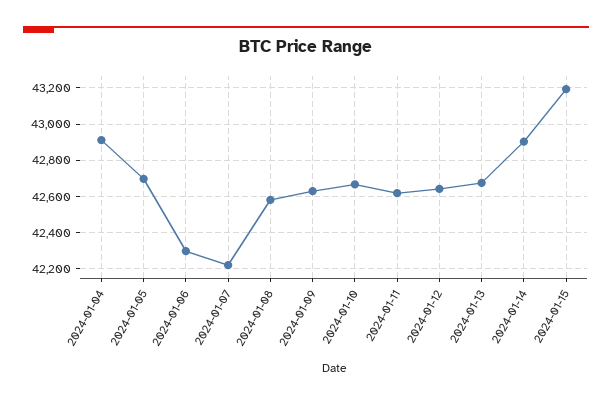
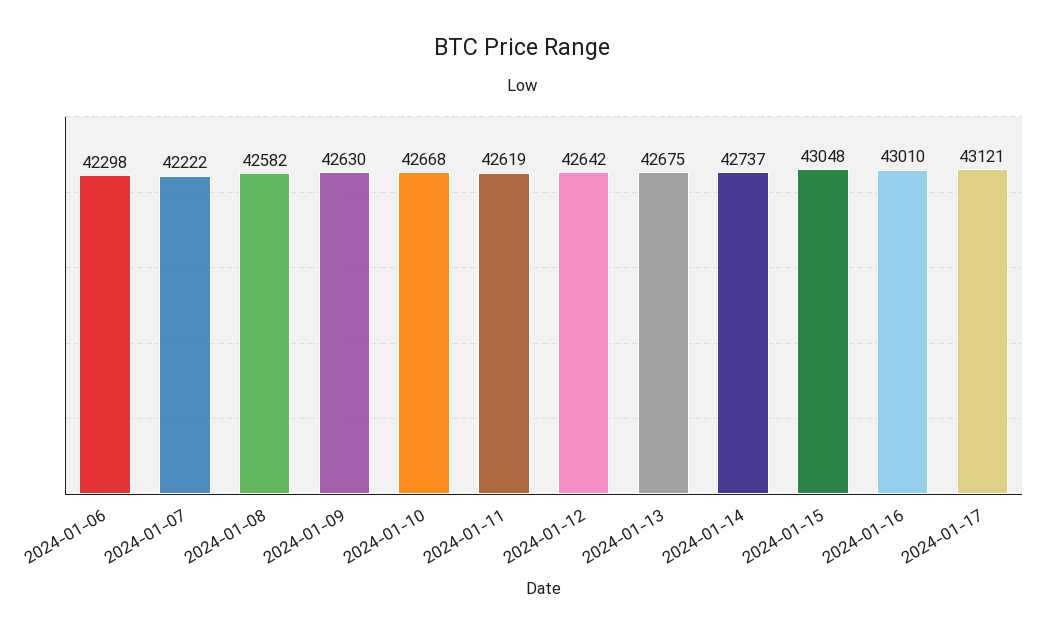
2024-01-04: 42900 -> none
2024-01-05: 42700 -> none
2024-01-14: 42900 -> 42737
2024-01-15: 43200 -> 43048
2024-01-16: none -> 43010
2024-01-17: none -> 43121

